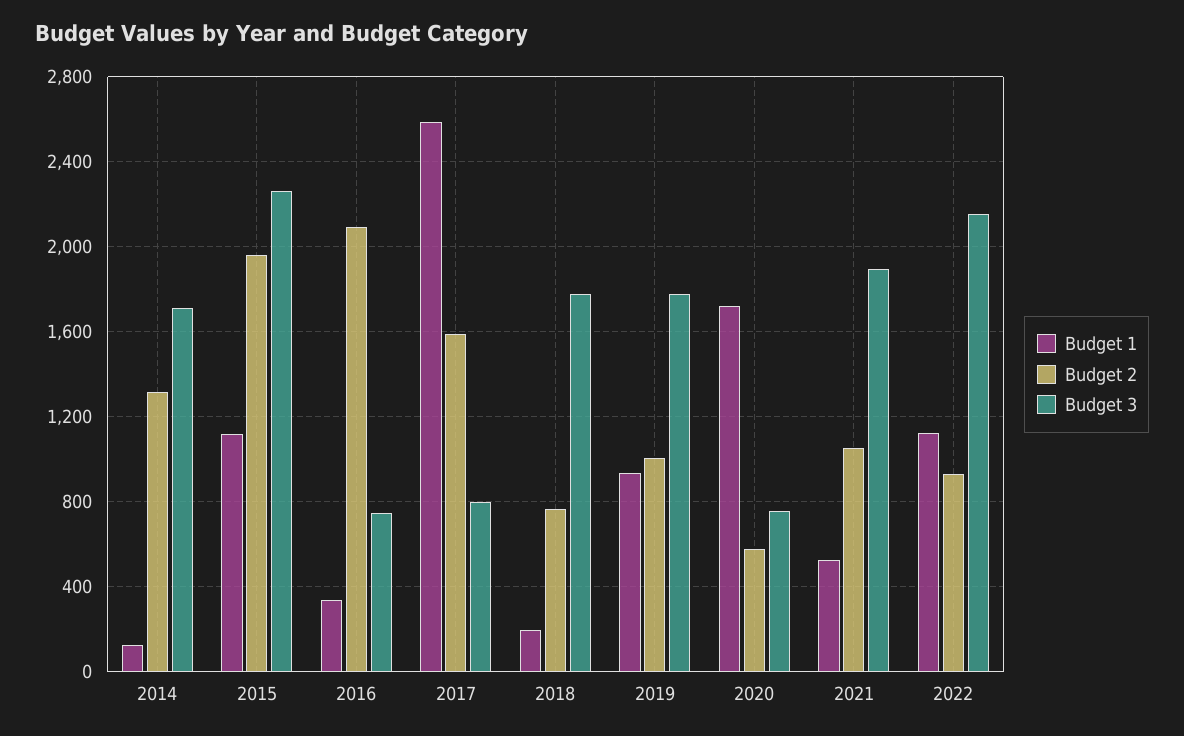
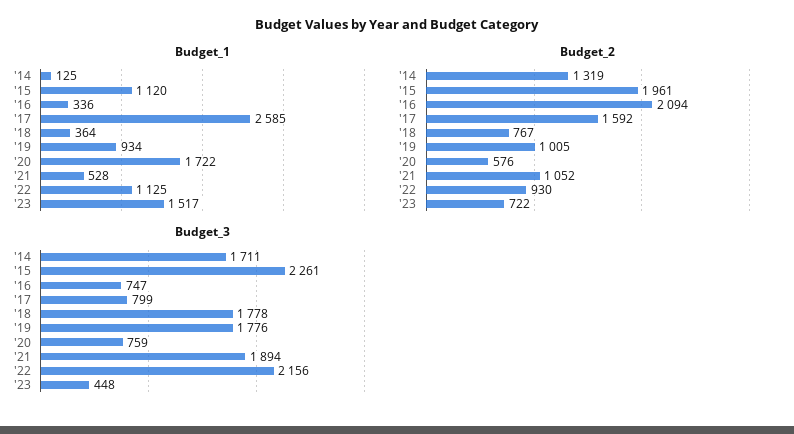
Budget 1, 2018: 200 -> 364
Budget 1, '23: none -> 1517
Budget 2, '23: none -> 722
Budget 3, '23: none -> 448

